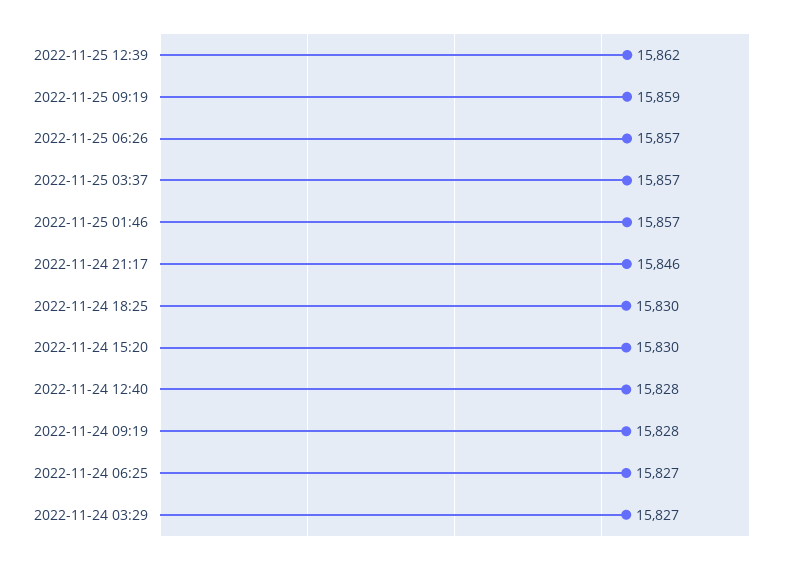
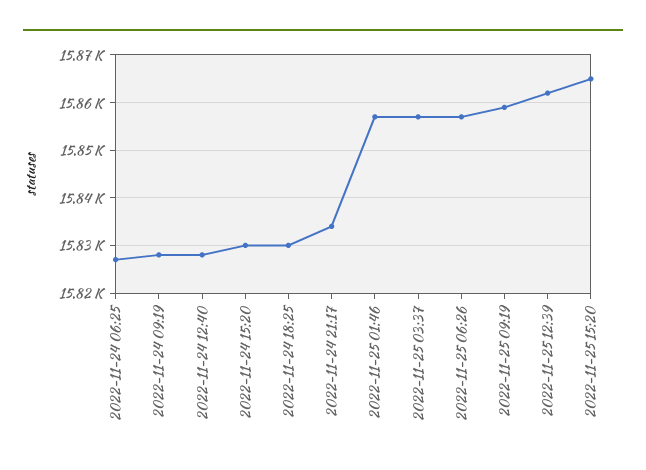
2022-11-24 21:17: 15846 -> 15835
2022-11-24 03:29: 15827 -> none
2022-11-25 15:20: none -> 15865

